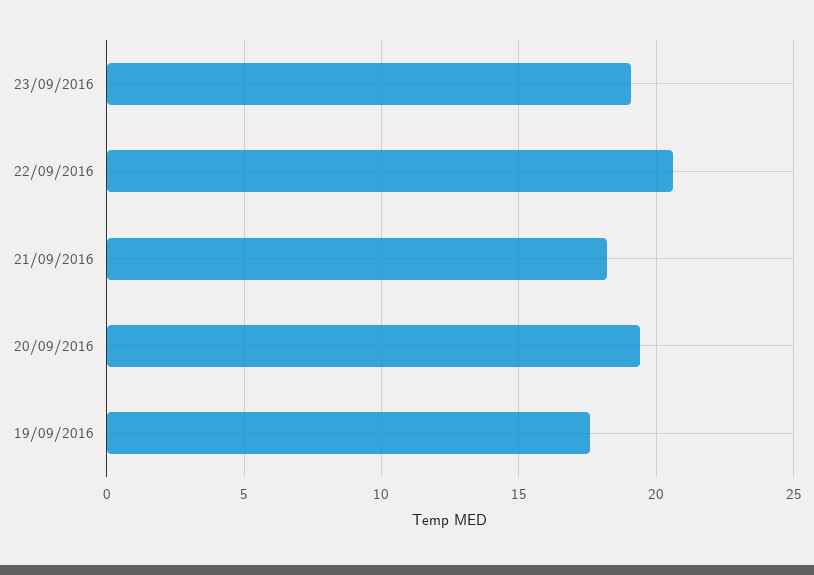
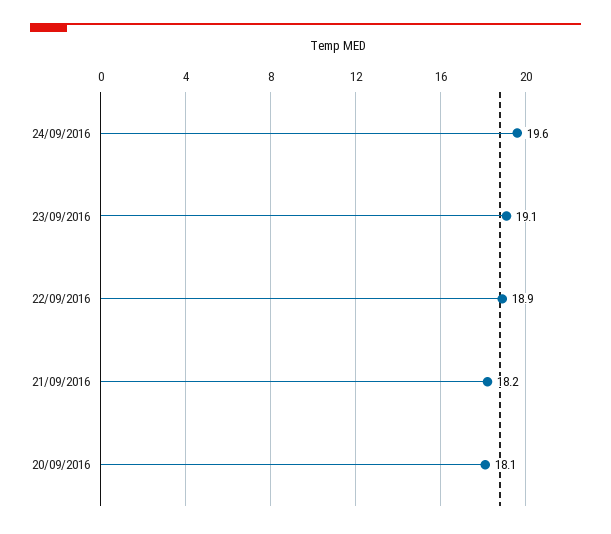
22/09/2016: 20.5 -> 18.9
20/09/2016: 19.5 -> 18.1
19/09/2016: 17.5 -> none
24/09/2016: none -> 19.6

